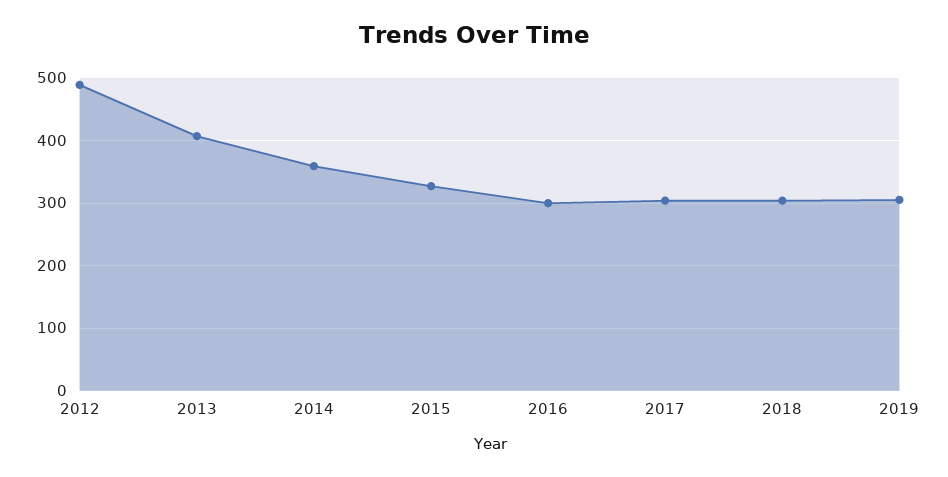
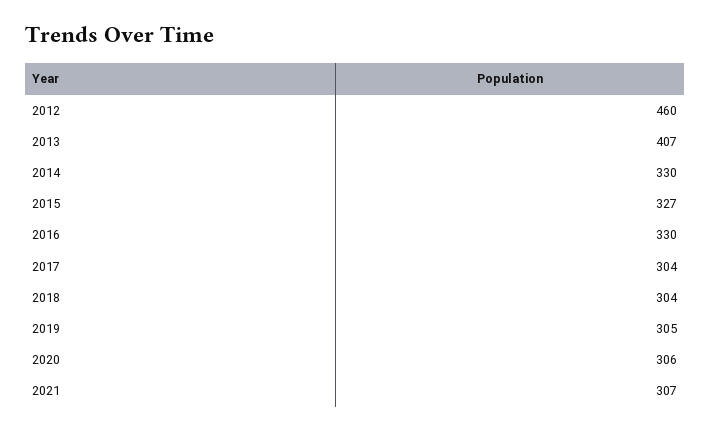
2012: 490 -> 460
2014: 360 -> 330
2016: 300 -> 330
2020: none -> 306
2021: none -> 307

